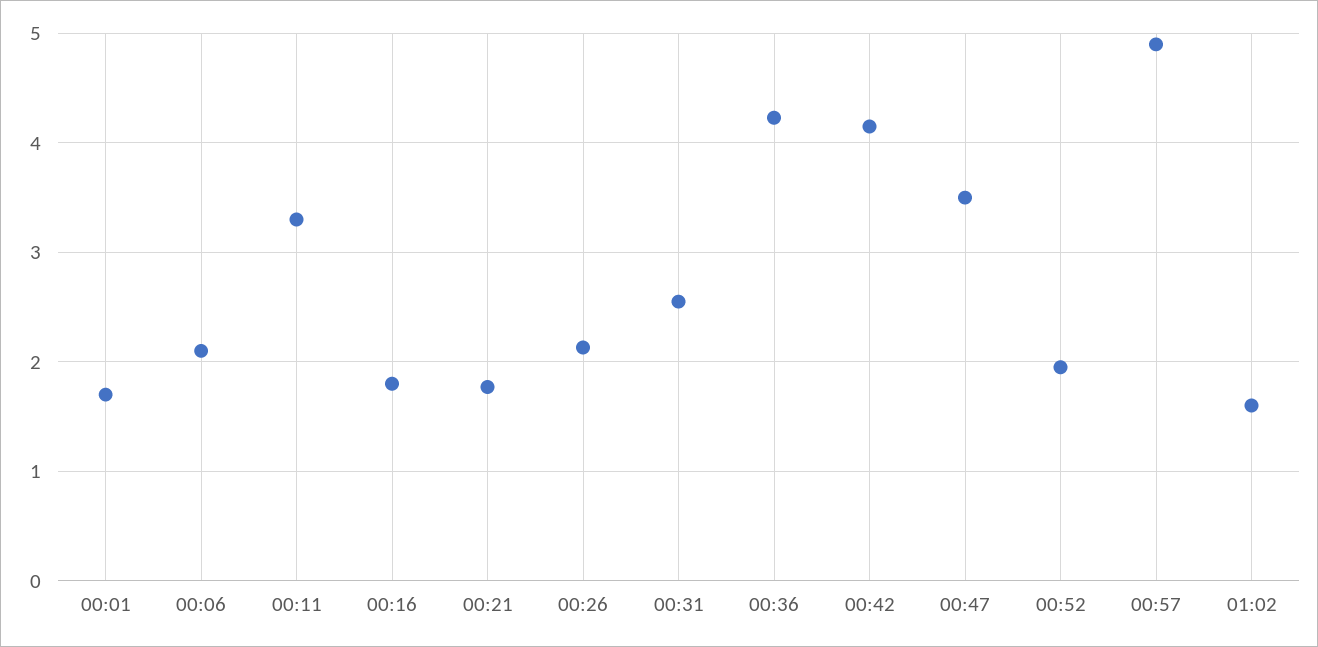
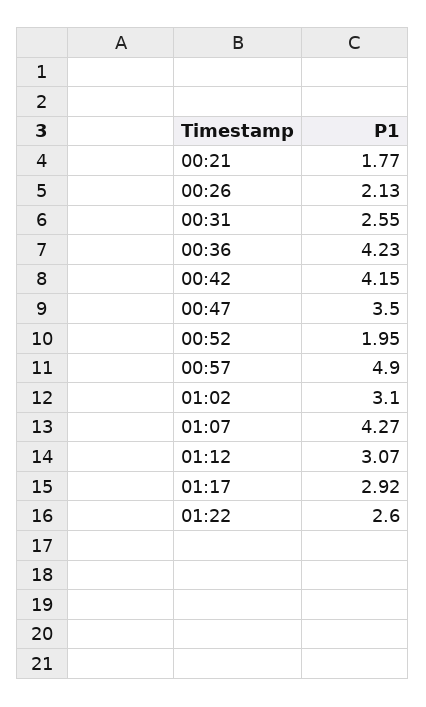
00:01: 1.7 -> none
00:06: 2.1 -> none
00:11: 3.3 -> none
00:16: 1.8 -> none
01:02: 1.6 -> 3.1
01:07: none -> 4.27
01:12: none -> 3.07
01:17: none -> 2.92
01:22: none -> 2.6

